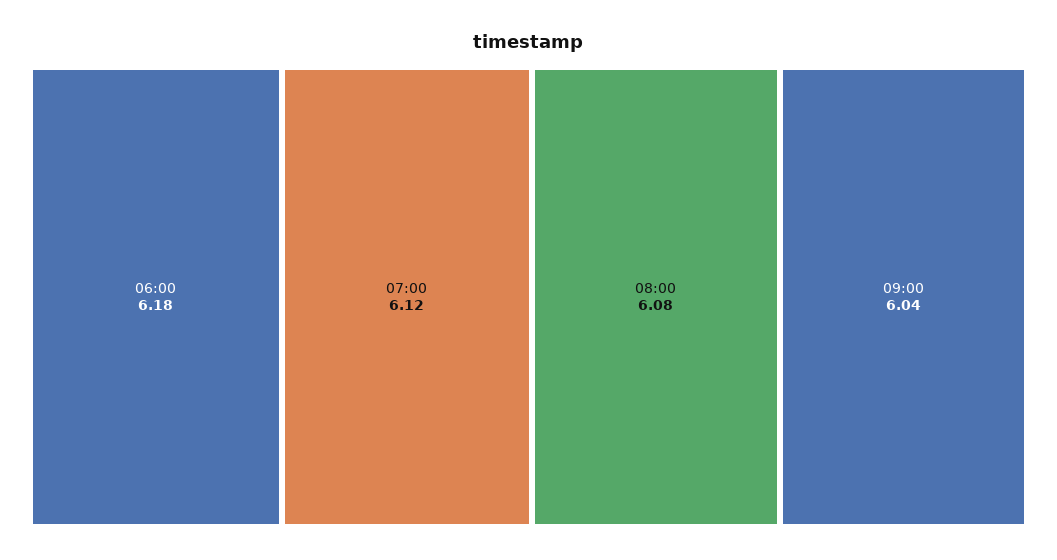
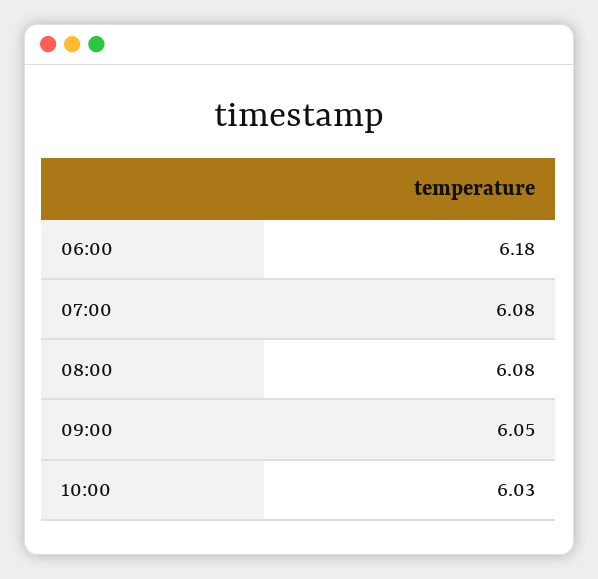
07:00: 6.12 -> 6.08
09:00: 6.04 -> 6.05
10:00: none -> 6.03

